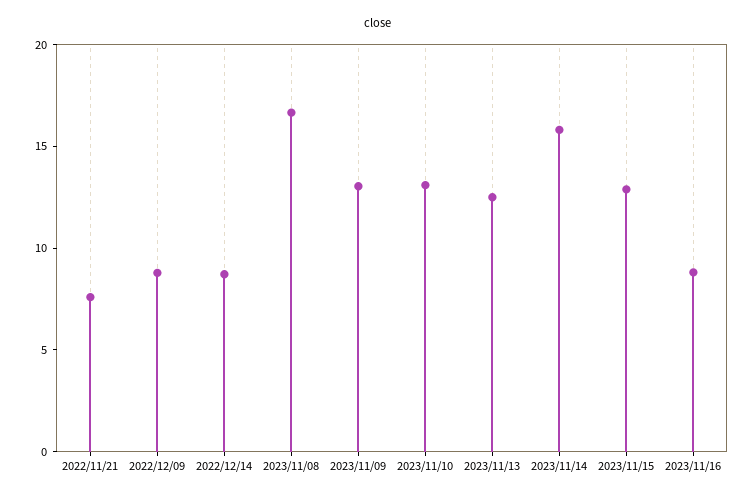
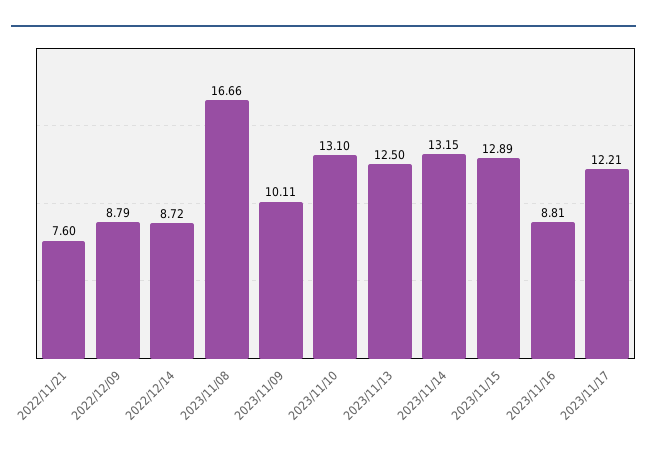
2023/11/09: 13 -> 10.11
2023/11/14: 16 -> 13.15
2023/11/17: none -> 12.21

